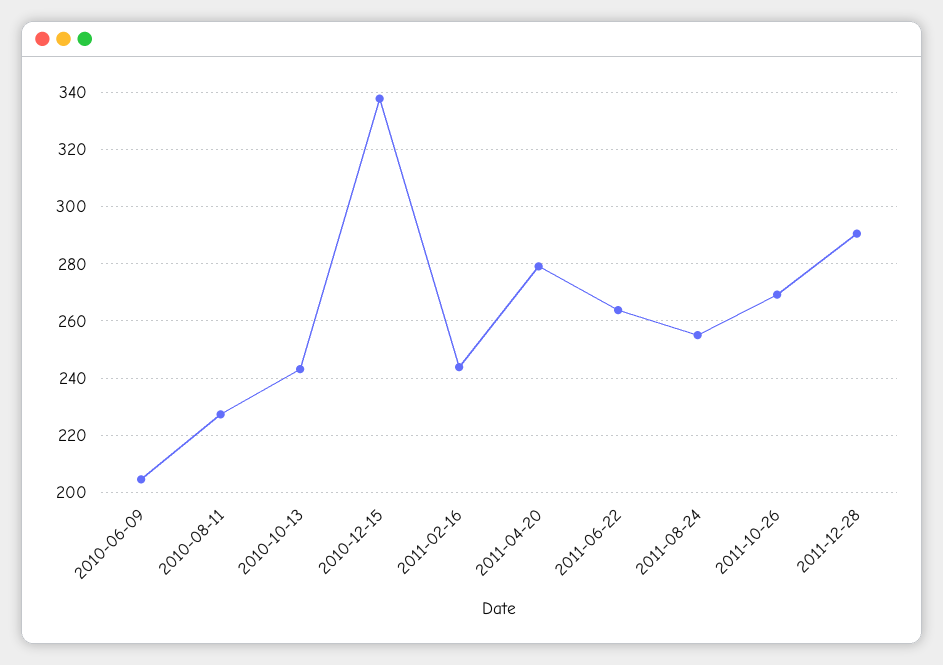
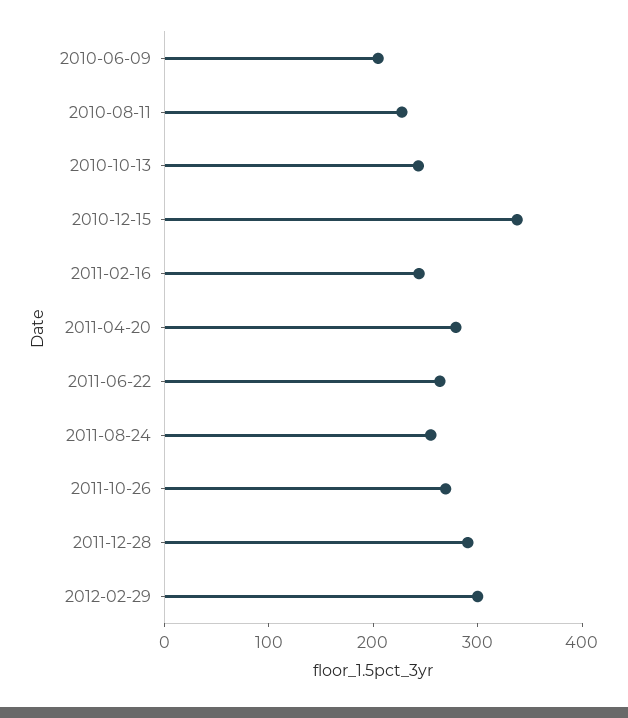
2012-02-29: none -> 300

